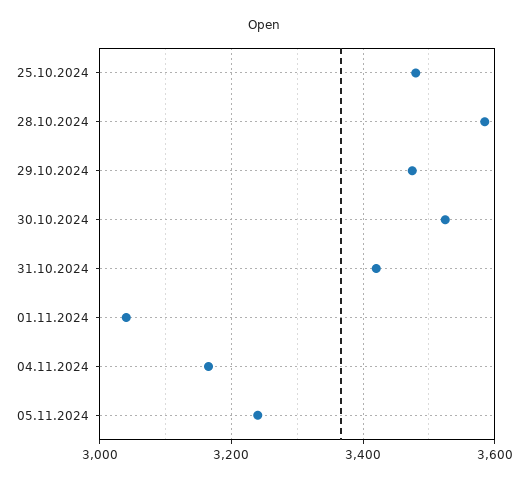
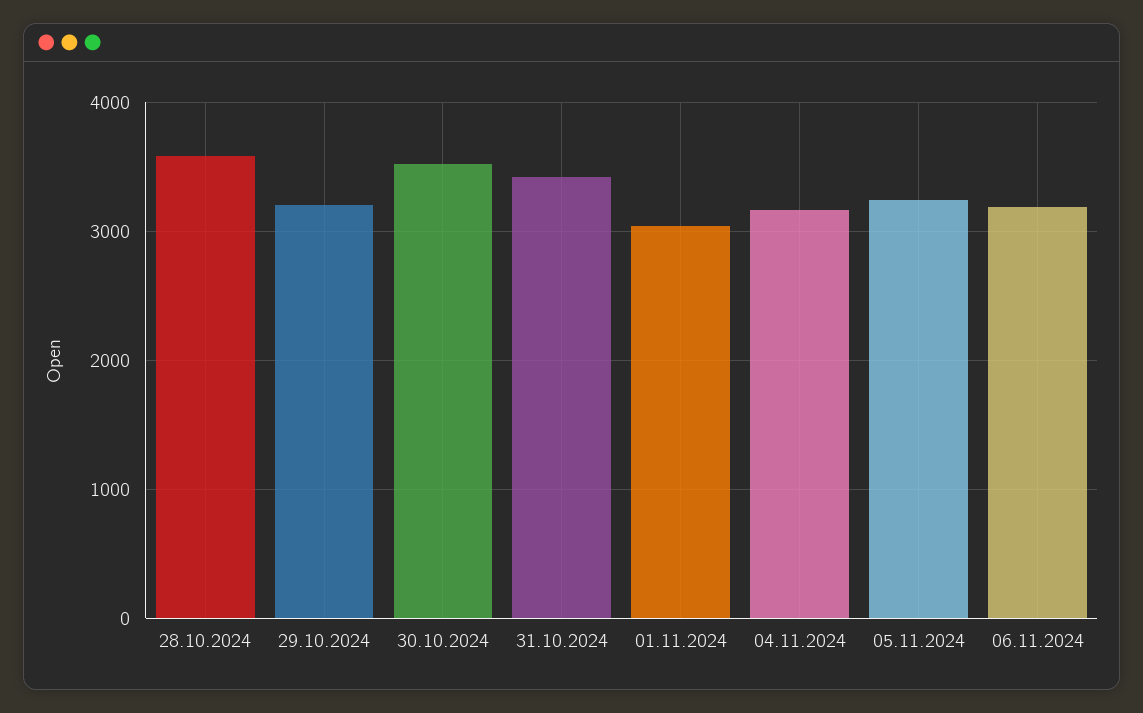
25.10.2024: 3480 -> none
29.10.2024: 3480 -> 3200
06.11.2024: none -> 3200

